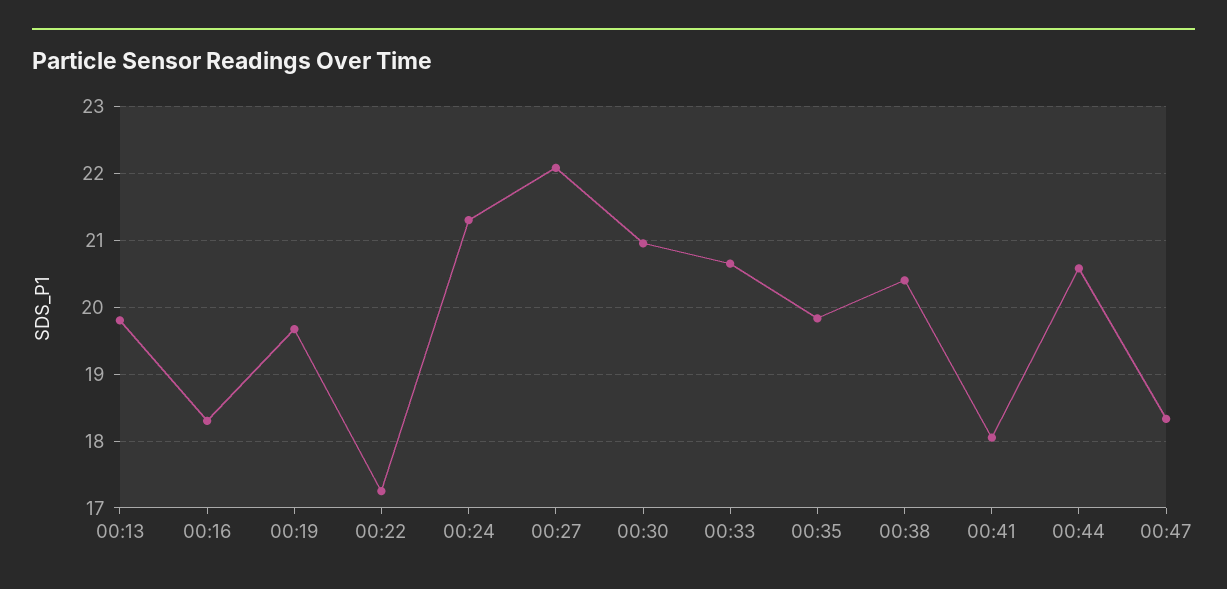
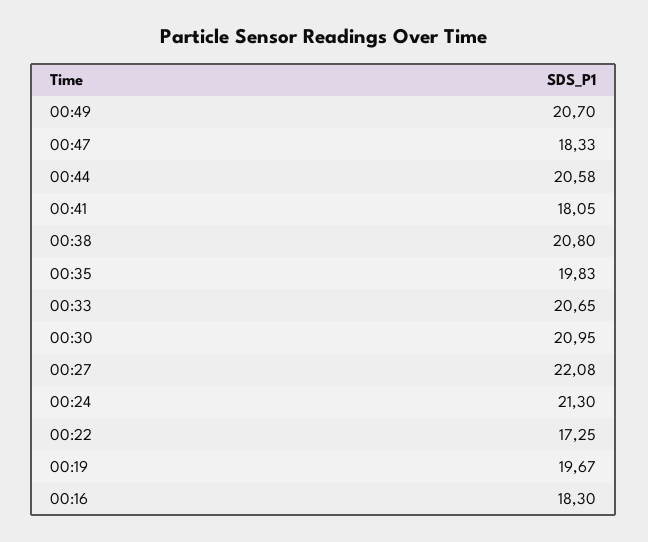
00:13: 19.8 -> none
00:38: 20.4 -> 20.8
00:49: none -> 20.7

